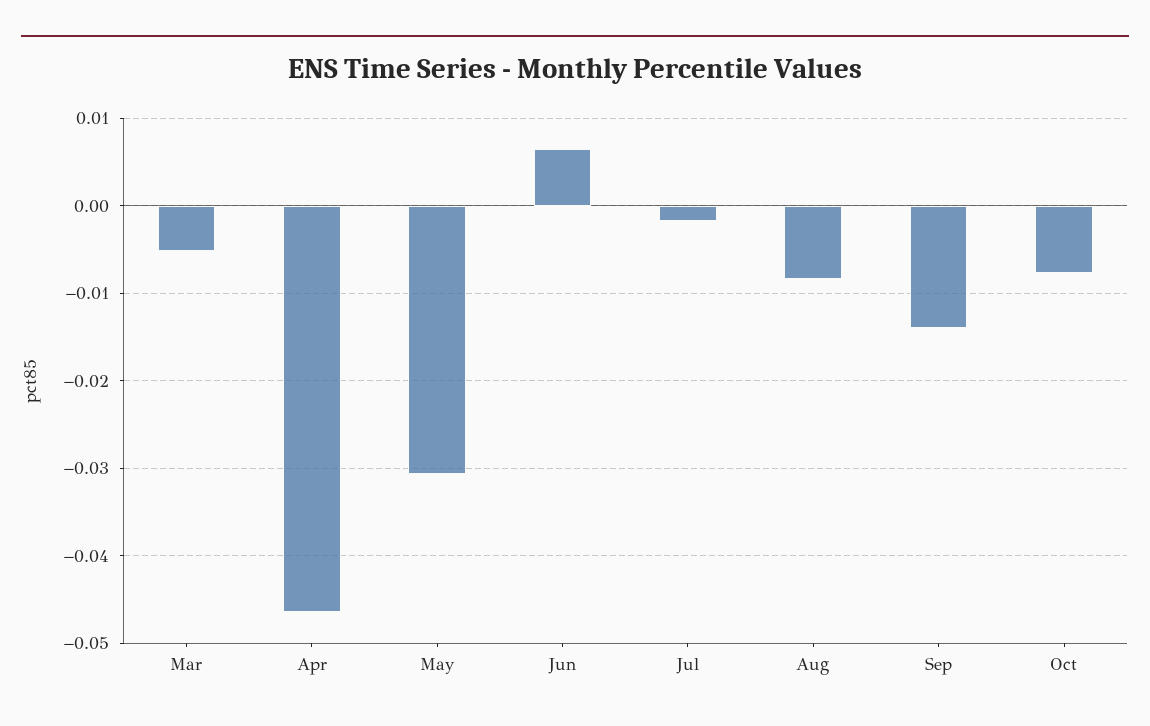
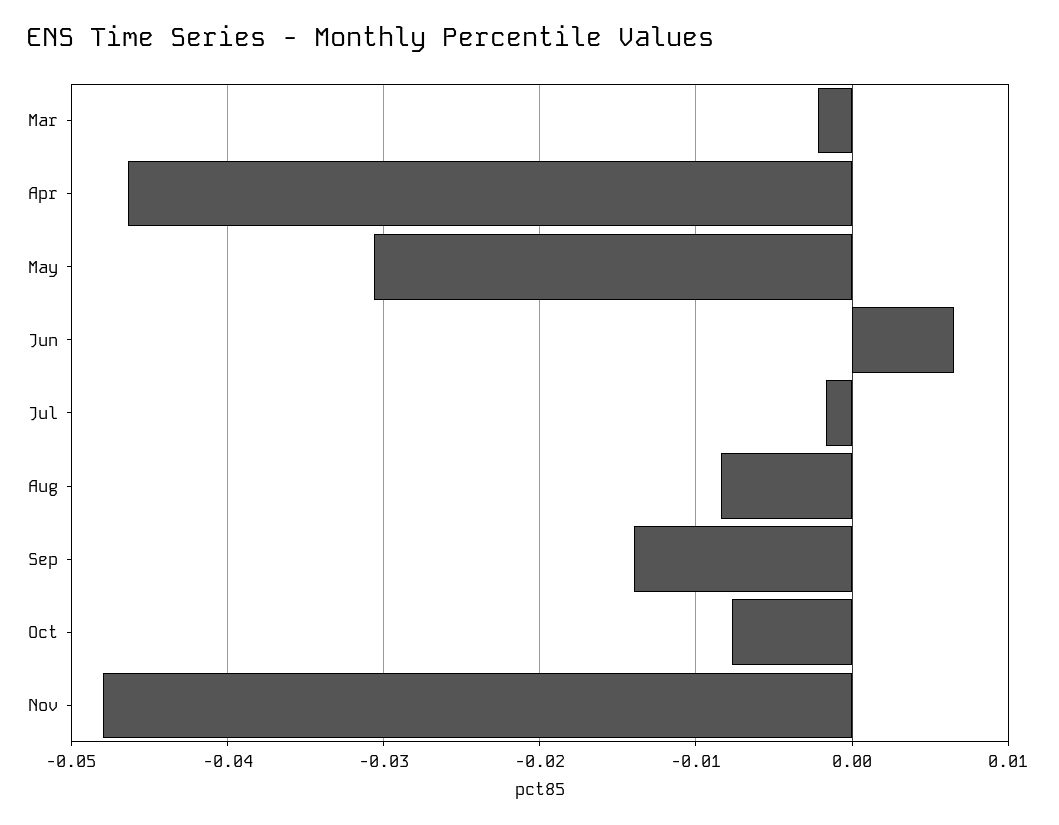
Mar: -0.005 -> -0.002
Nov: none -> -0.048

